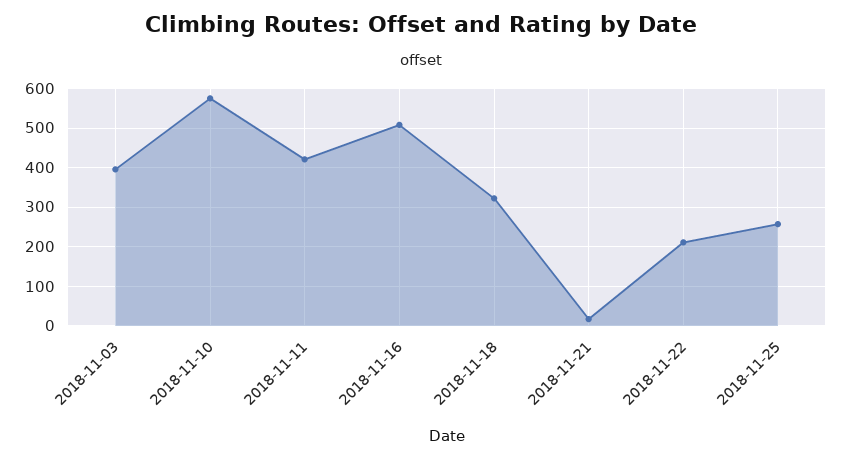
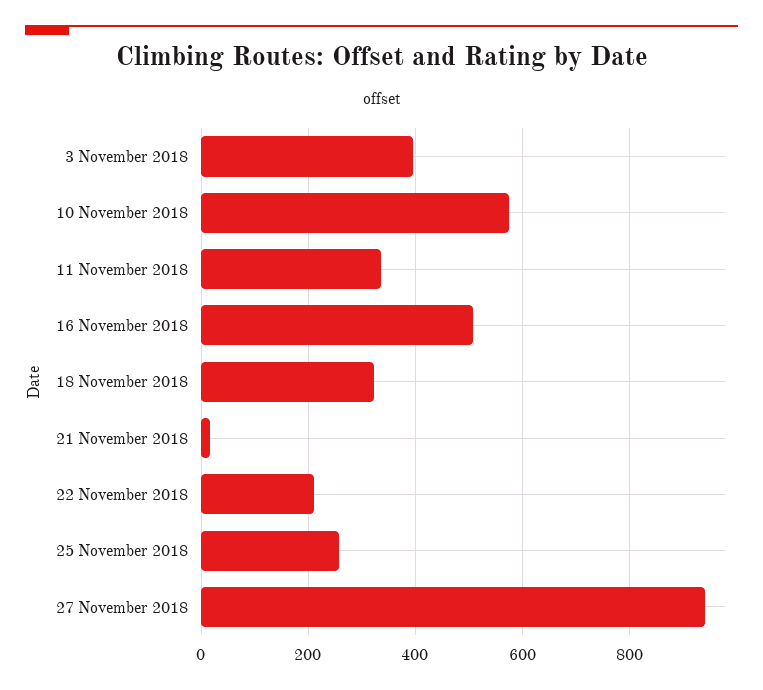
2018-11-11: 420 -> 340
27 November 2018: none -> 940

